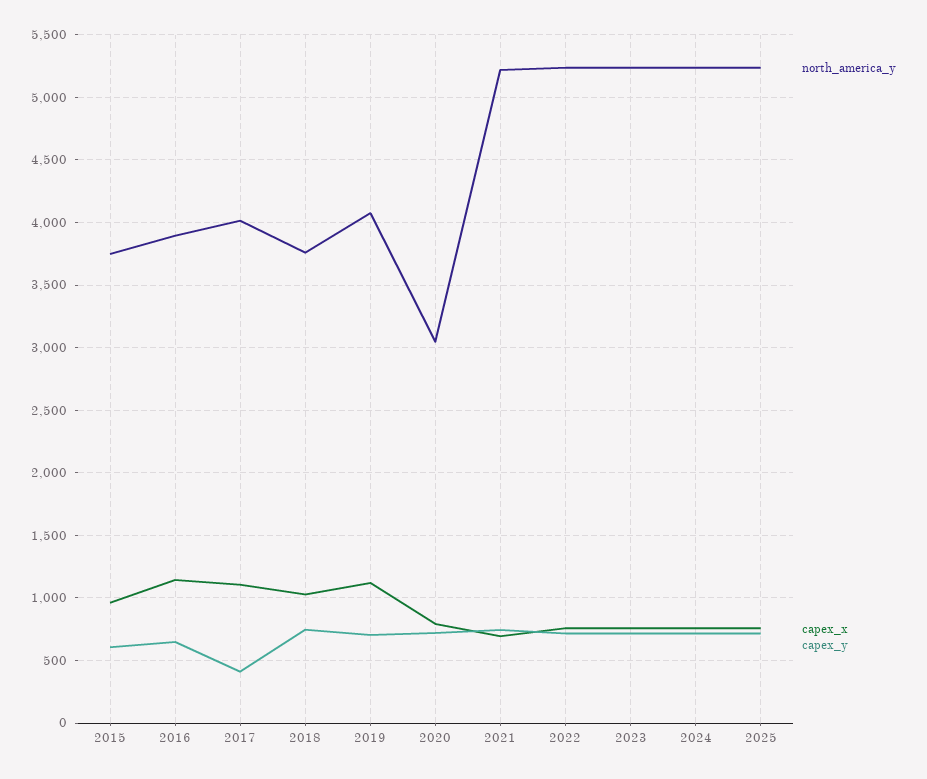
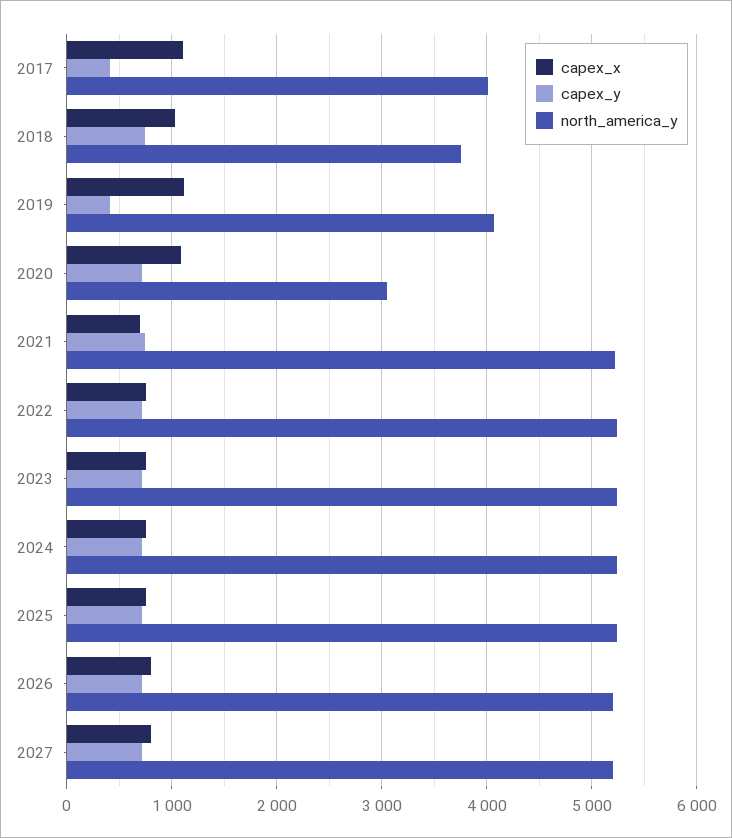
north_america_y, 2015: 3750 -> none
capex_x, 2015: 950 -> none
capex_y, 2015: 600 -> none
north_america_y, 2016: 3900 -> none
capex_x, 2016: 1150 -> none
capex_y, 2016: 650 -> none
capex_y, 2019: 700 -> 400
capex_x, 2020: 800 -> 1100
capex_x, 2026: none -> 800
capex_y, 2026: none -> 700
north_america_y, 2026: none -> 5200
capex_x, 2027: none -> 800
capex_y, 2027: none -> 700
north_america_y, 2027: none -> 5200

